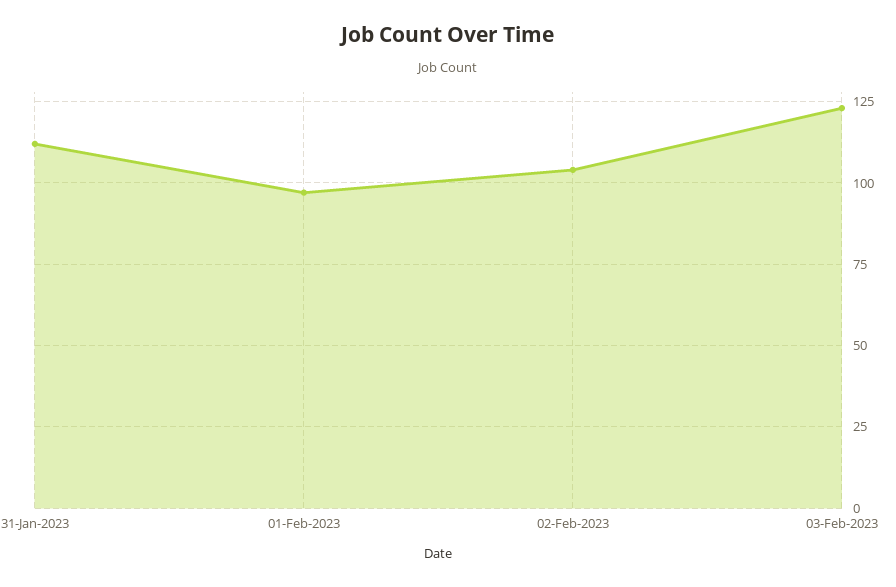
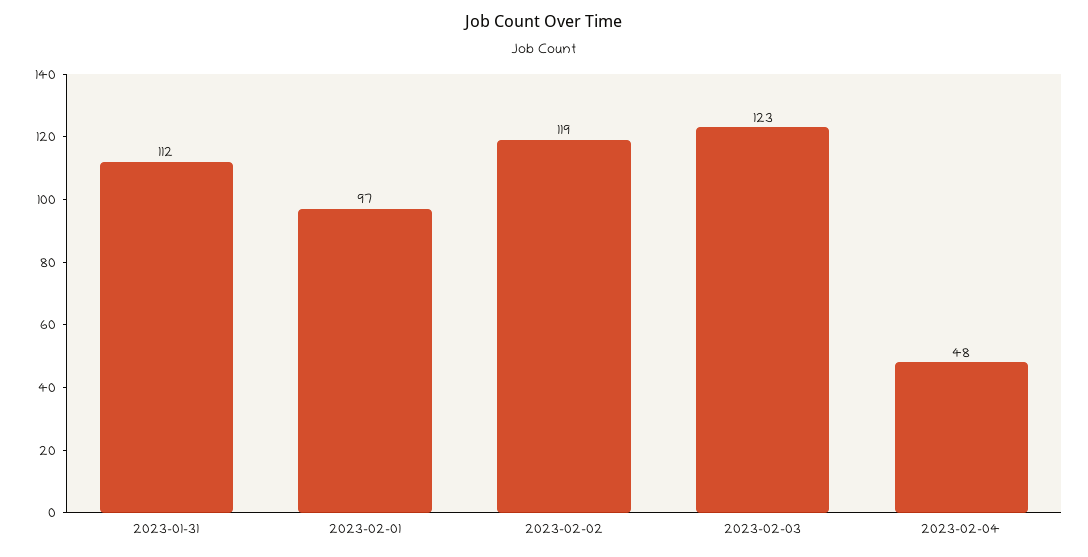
02-Feb-2023: 105 -> 119
2023-02-04: none -> 48

